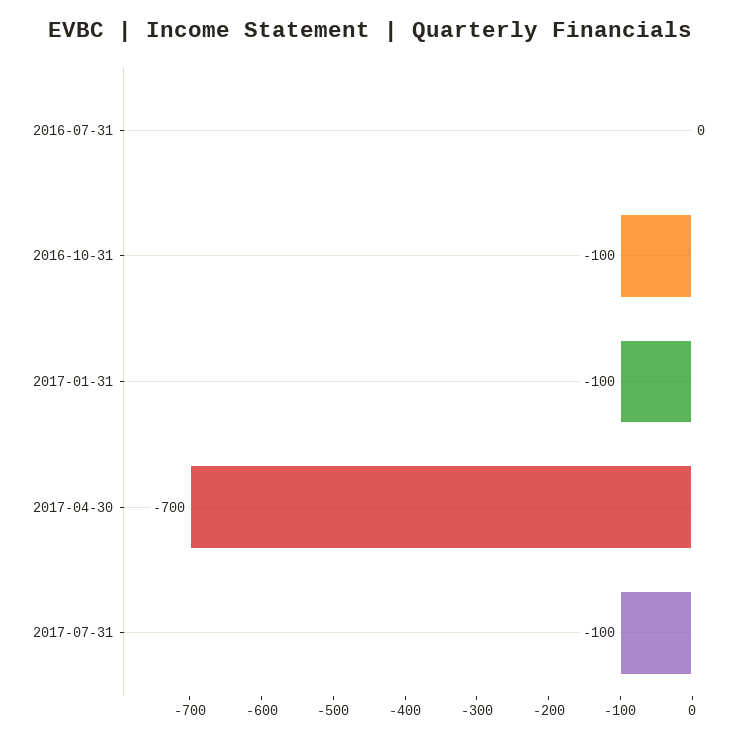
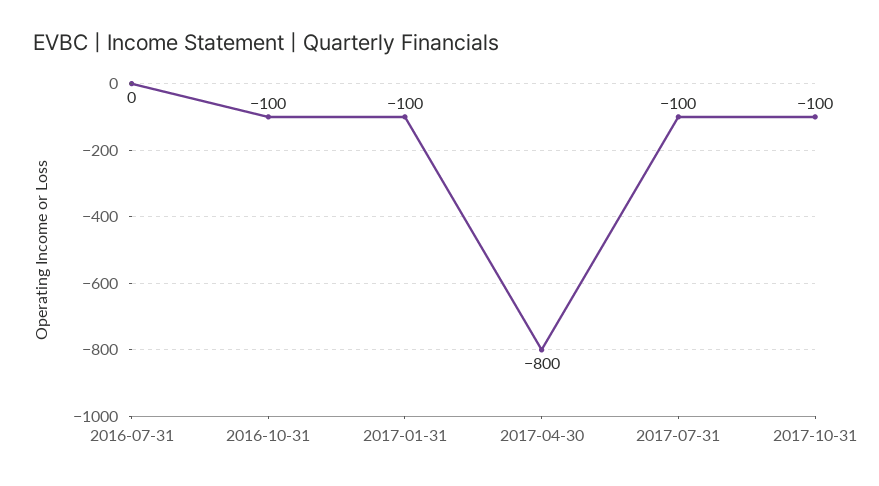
2017-04-30: -700 -> -800
2017-10-31: none -> -100

